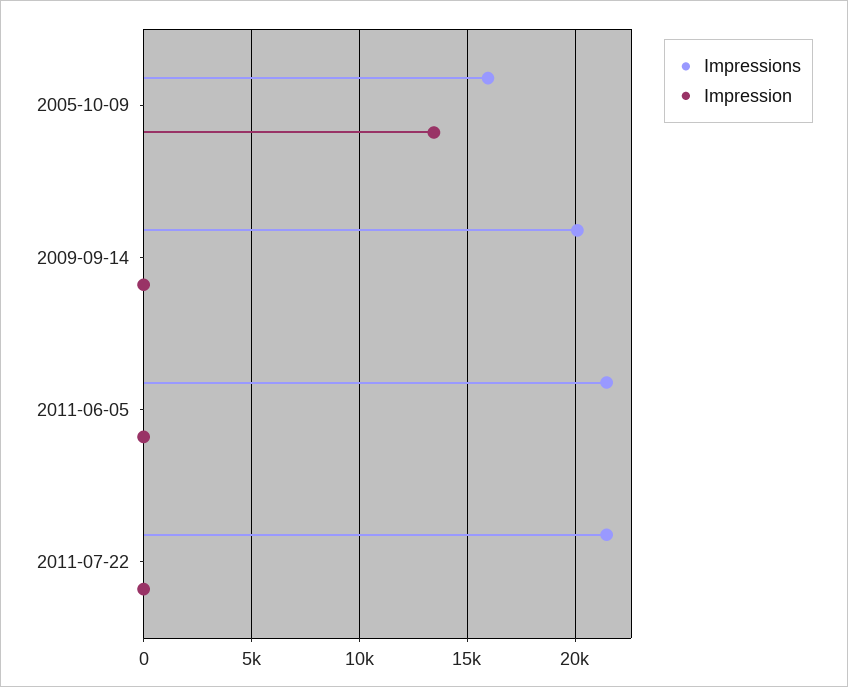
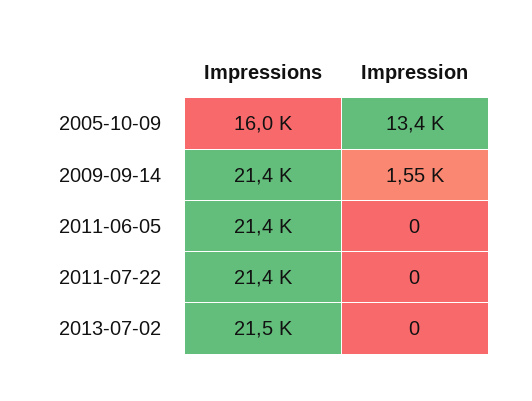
Impressions, 2009-09-14: 20000 -> 21400
Impression, 2009-09-14: 0 -> 1550
Impressions, 2013-07-02: none -> 21500
Impression, 2013-07-02: none -> 0

